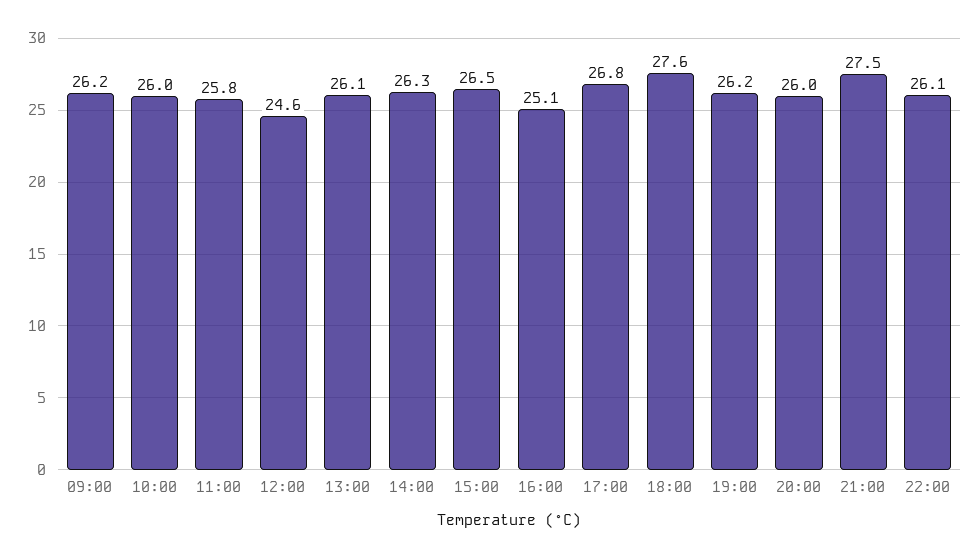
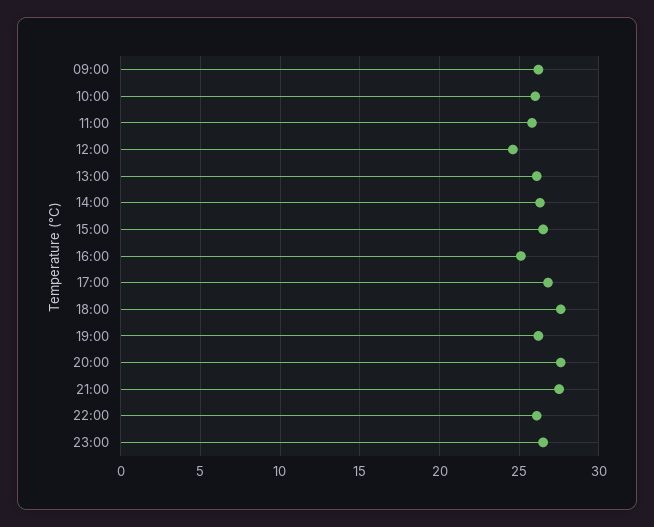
20:00: 26 -> 27.5
23:00: none -> 26.5

